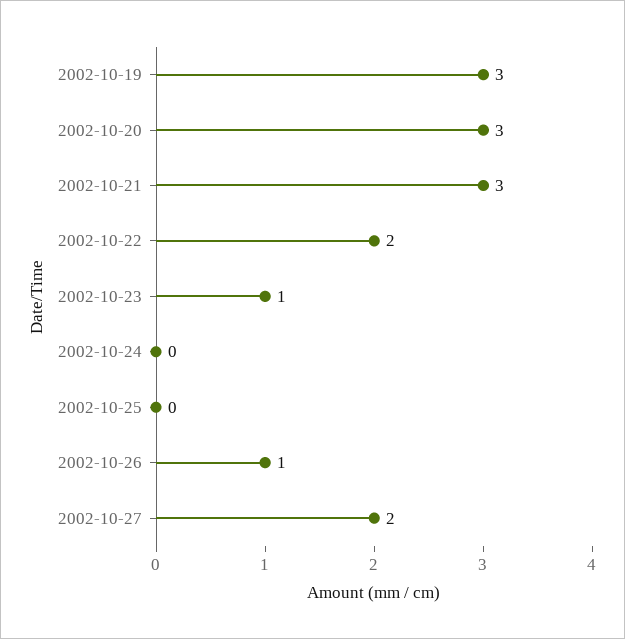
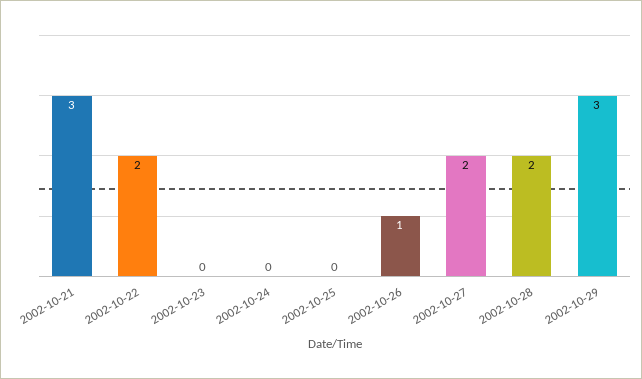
2002-10-19: 3 -> none
2002-10-20: 3 -> none
2002-10-23: 1 -> 0
2002-10-28: none -> 2
2002-10-29: none -> 3

